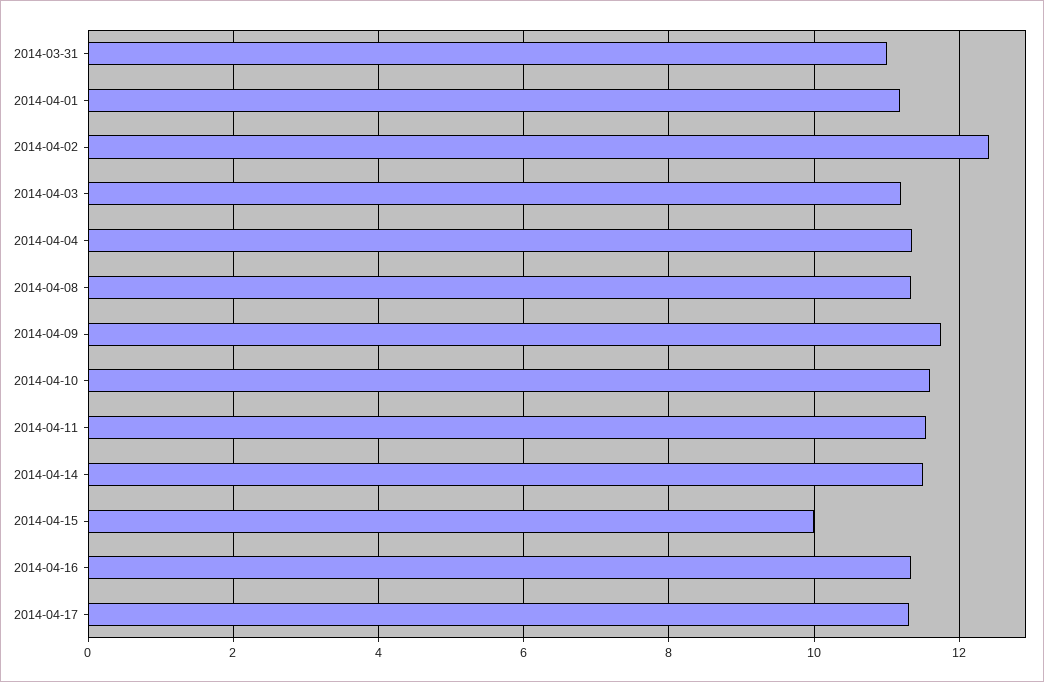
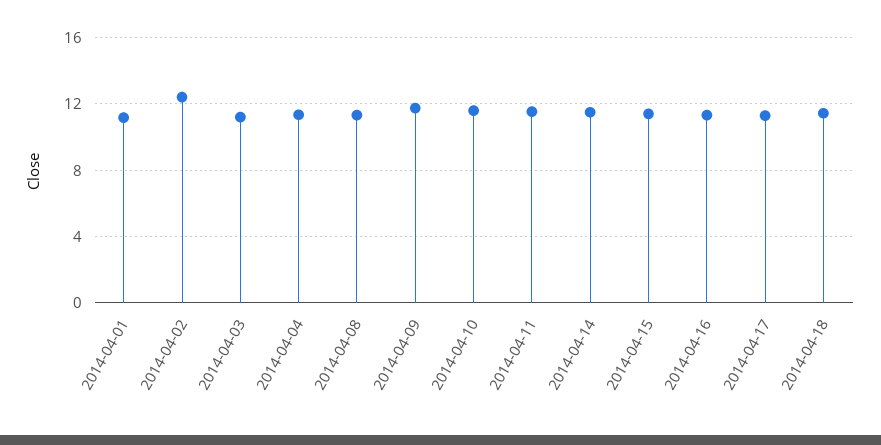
2014-03-31: 11 -> none
2014-04-15: 10 -> 11.5
2014-04-18: none -> 11.5

